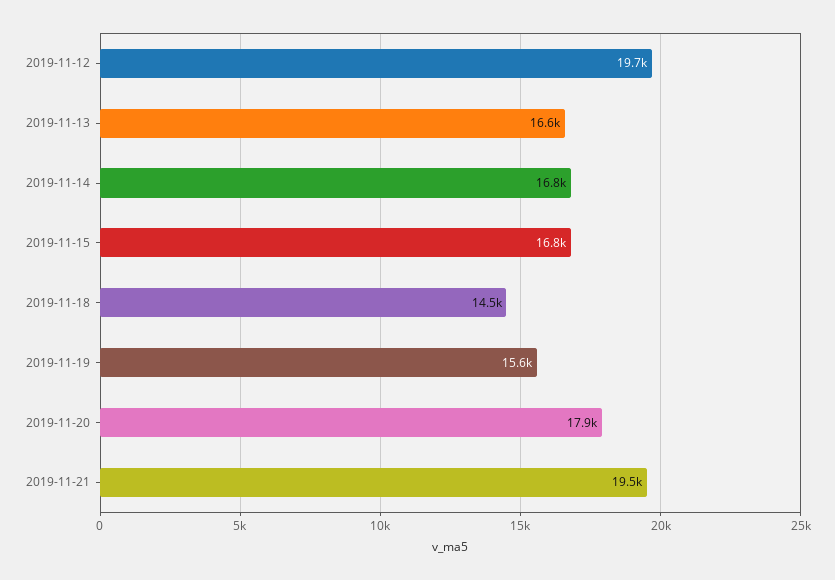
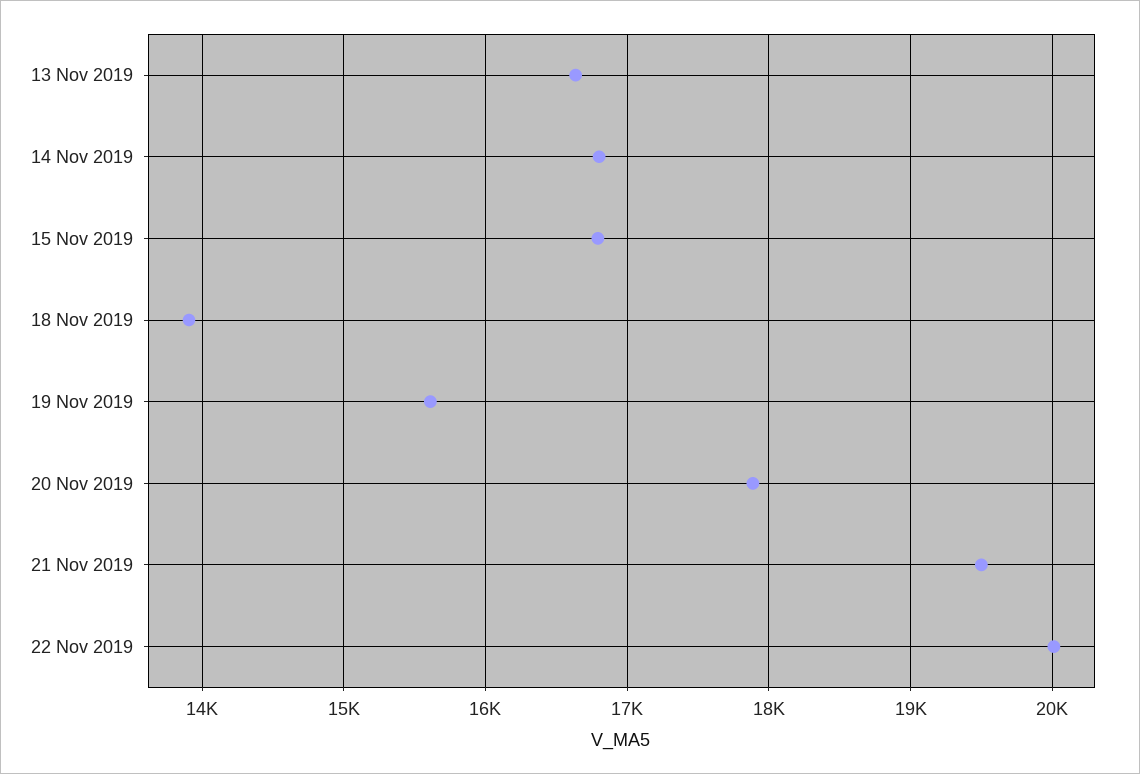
2019-11-12: 19700 -> none
2019-11-18: 14500 -> 13900
22 Nov 2019: none -> 20000

